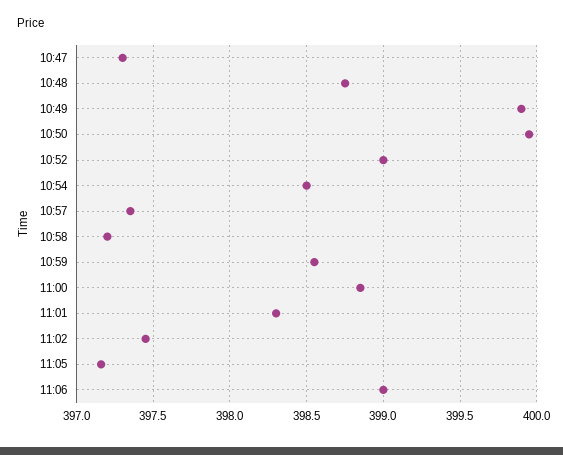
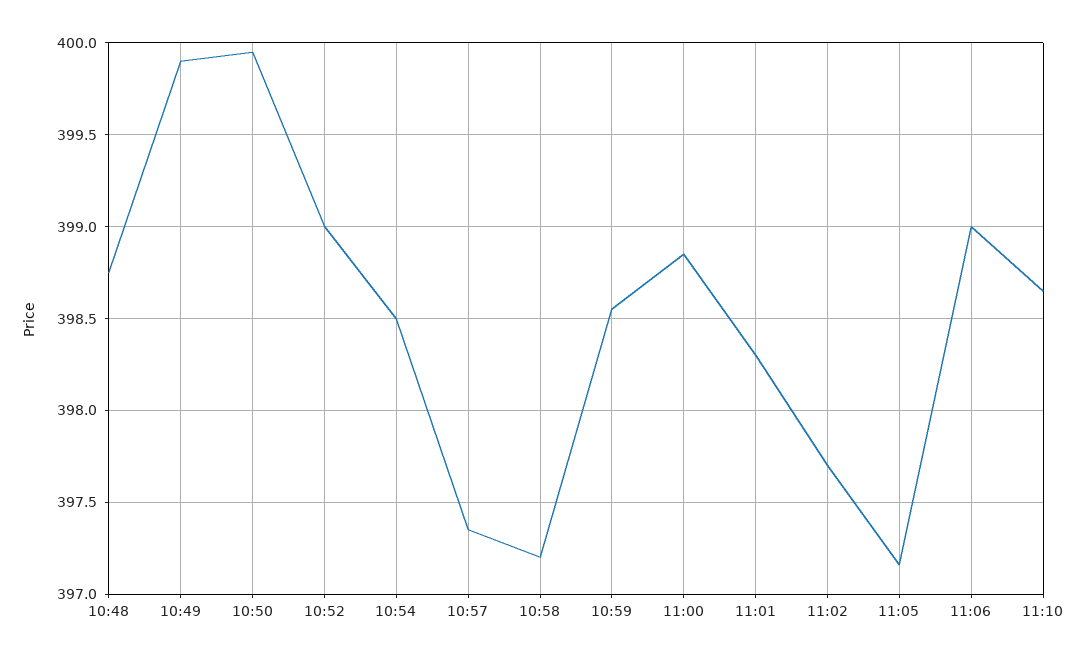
10:47: 397.3 -> none
11:02: 397.45 -> 397.7
11:10: none -> 398.65

